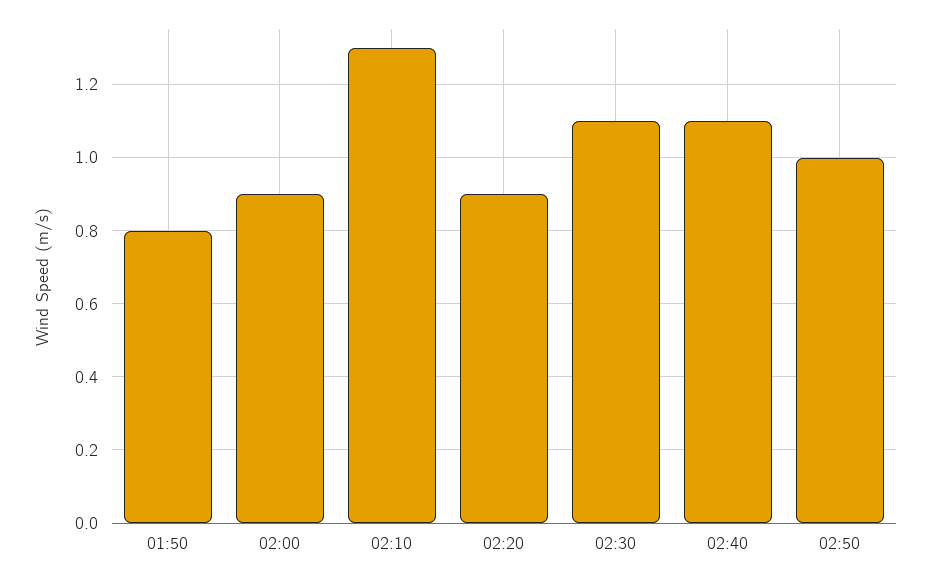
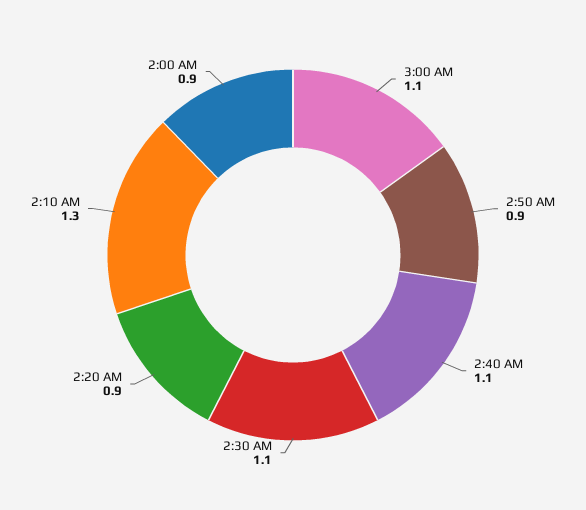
01:50: 0.8 -> none
02:50: 1 -> 0.9
3:00 AM: none -> 1.1

